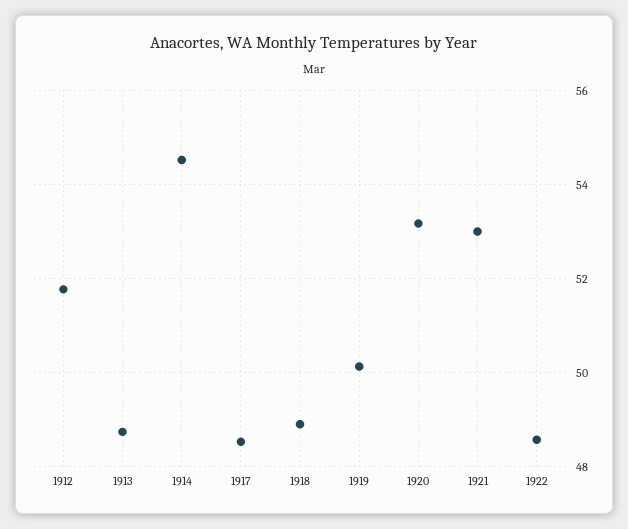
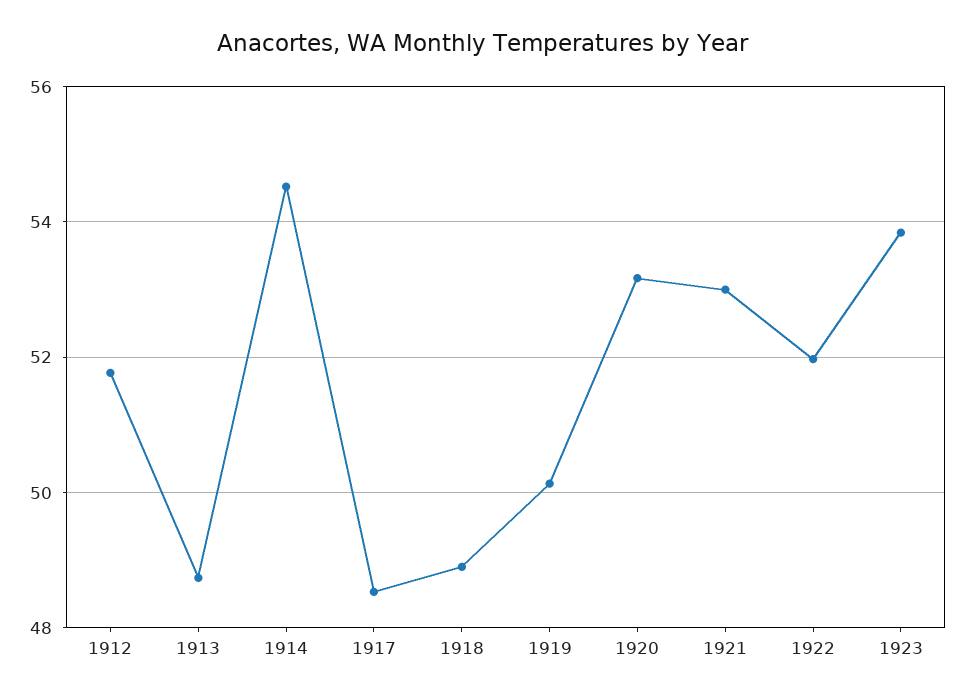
1922: 48.6 -> 52
1923: none -> 53.8

